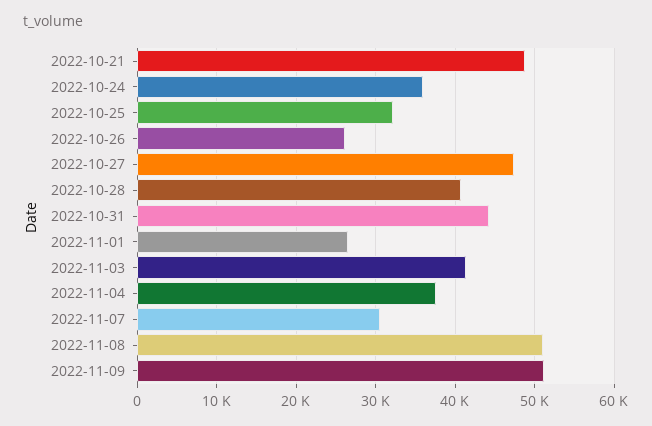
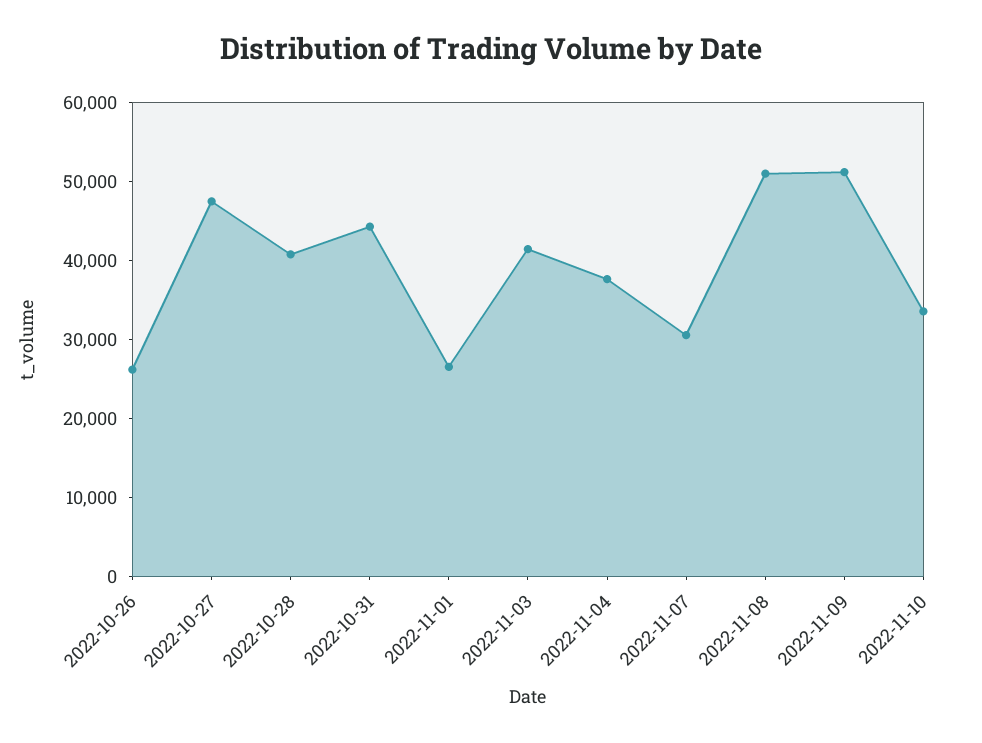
2022-10-21: 49000 -> none
2022-10-24: 36000 -> none
2022-10-25: 32000 -> none
2022-11-10: none -> 34000

